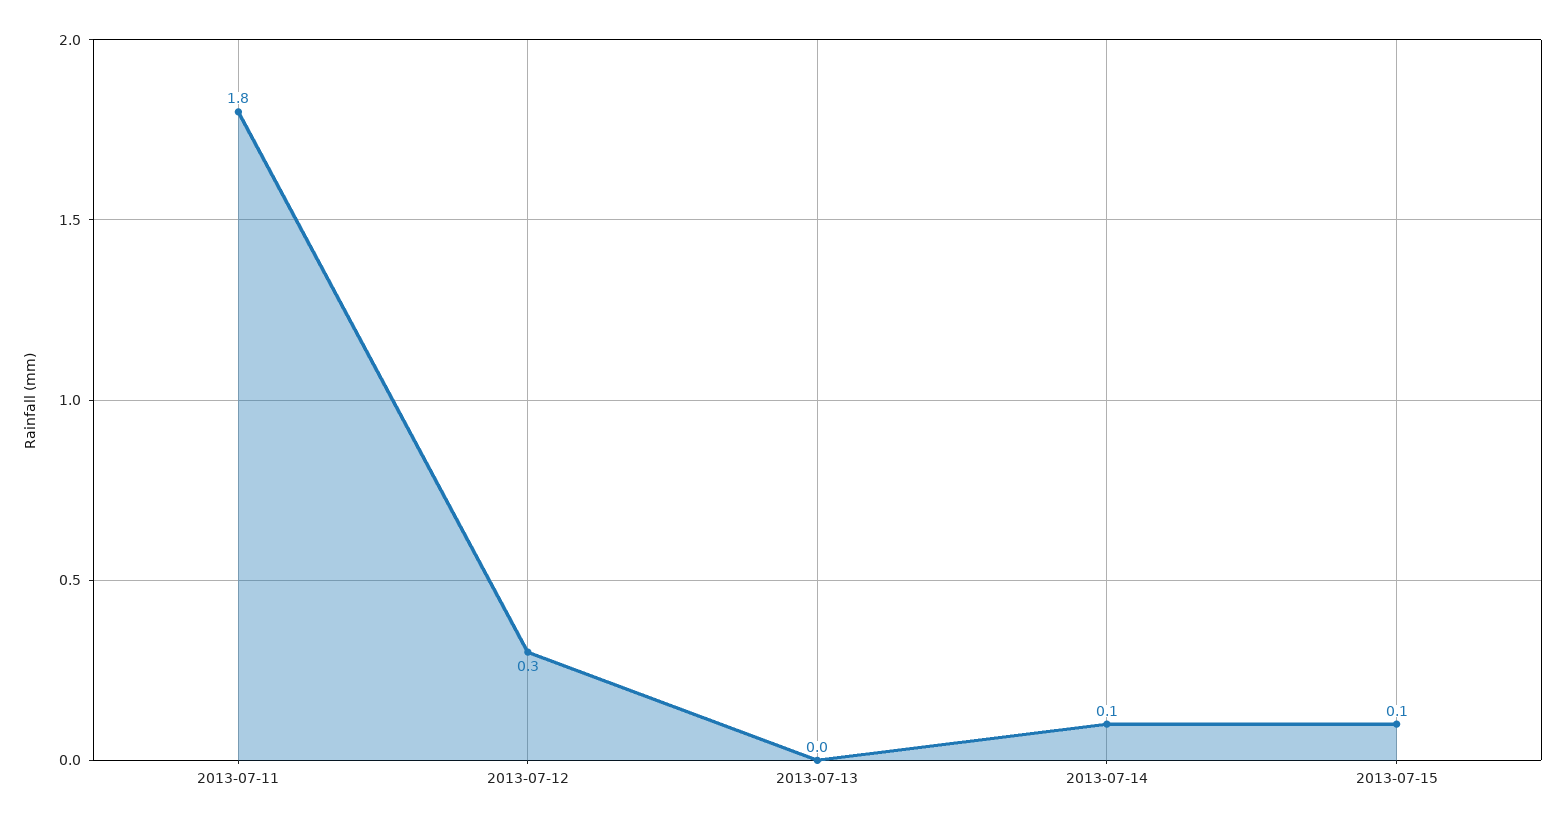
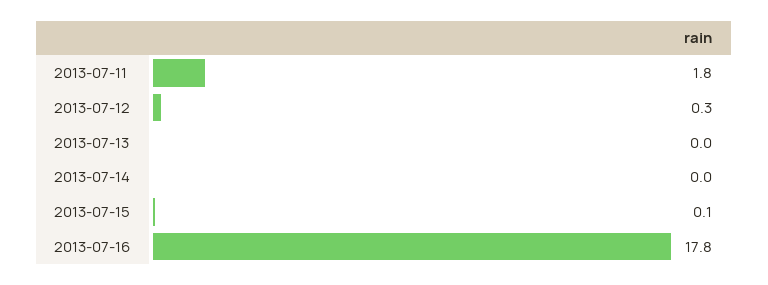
2013-07-14: 0.1 -> 0
2013-07-16: none -> 17.8

